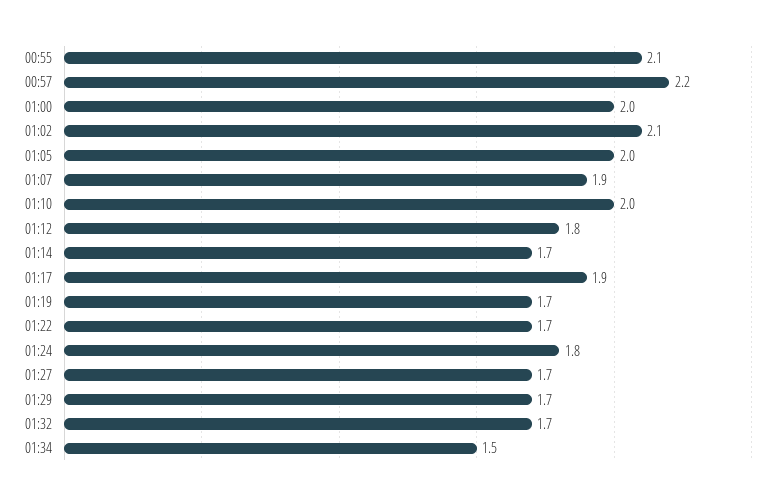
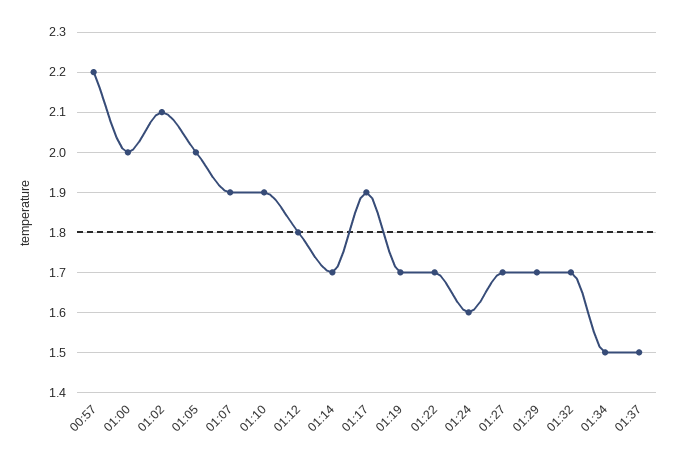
00:55: 2.1 -> none
01:10: 2 -> 1.9
01:24: 1.8 -> 1.6
01:37: none -> 1.5

